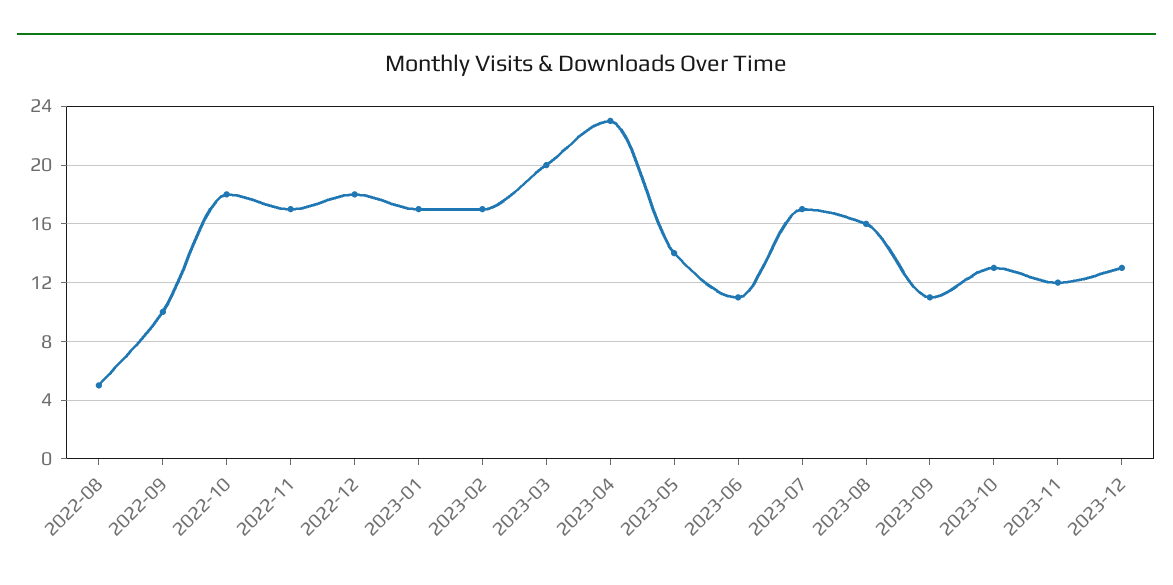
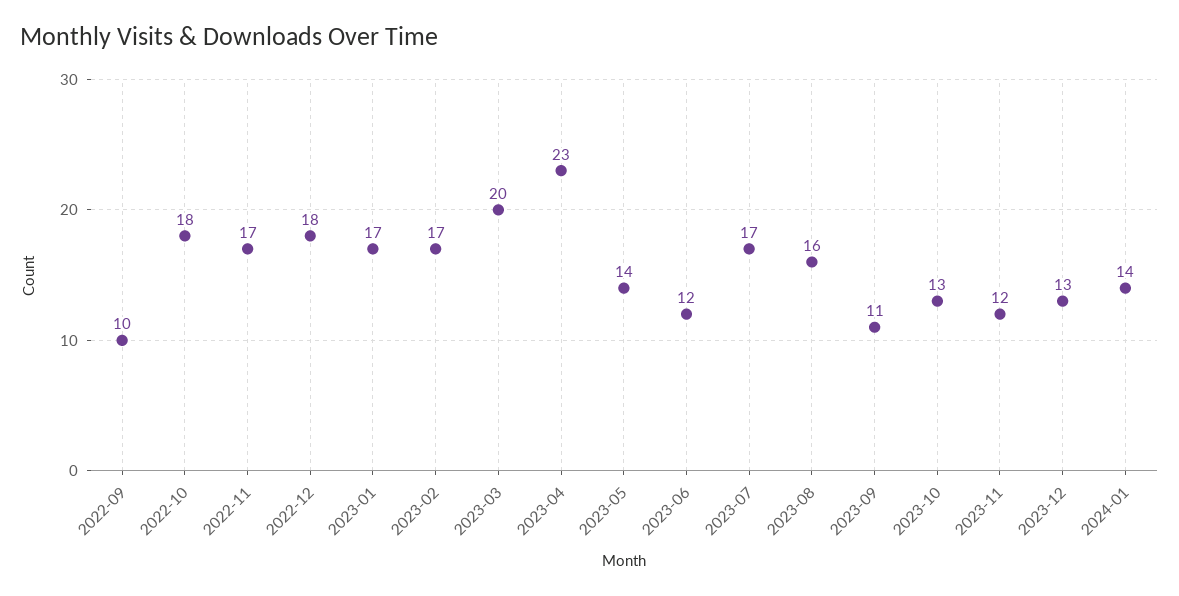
2022-08: 5 -> none
2023-06: 11 -> 12
2024-01: none -> 14

